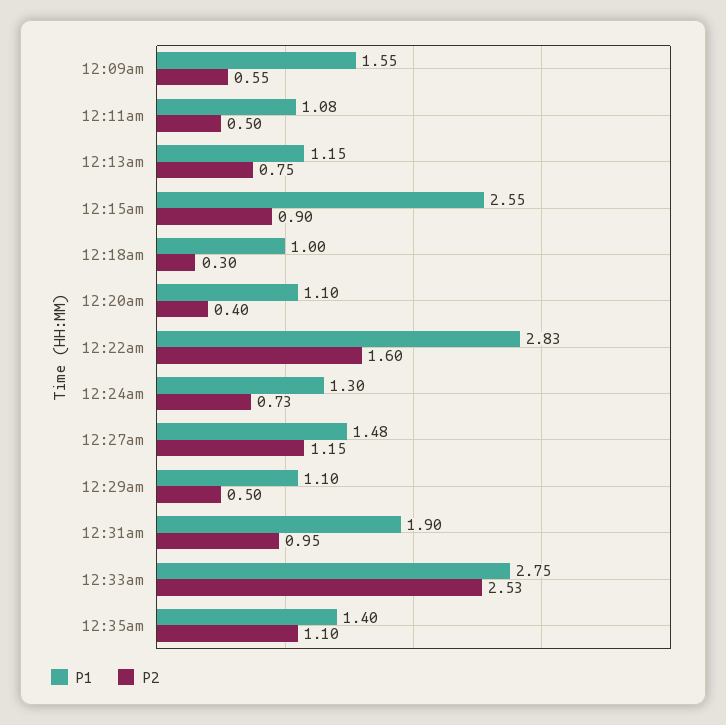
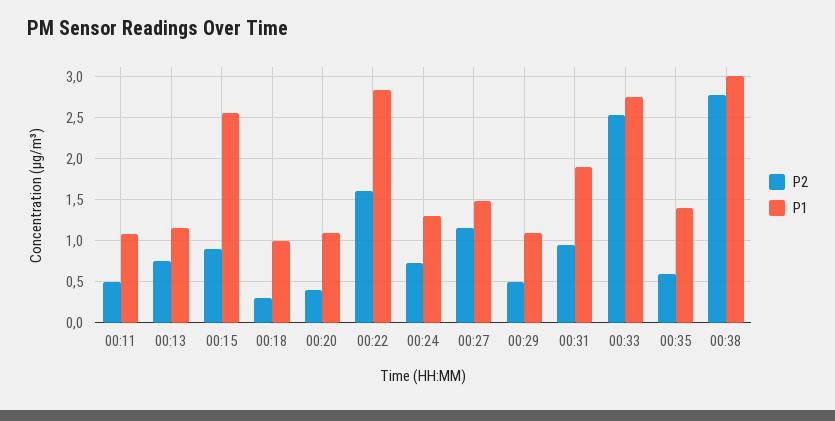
P1, 12:09am: 1.55 -> none
P2, 12:09am: 0.55 -> none
P2, 12:35am: 1.1 -> 0.6
P2, 00:38: none -> 2.8
P1, 00:38: none -> 3

